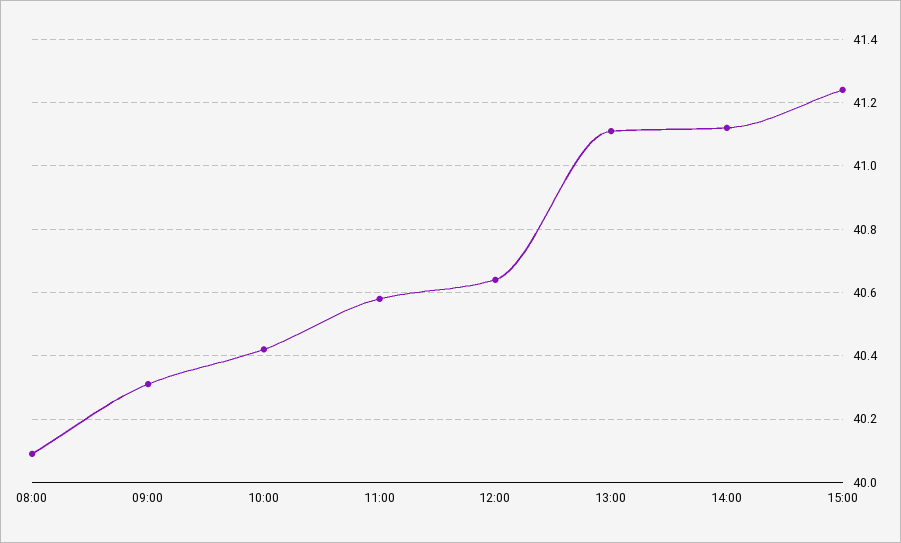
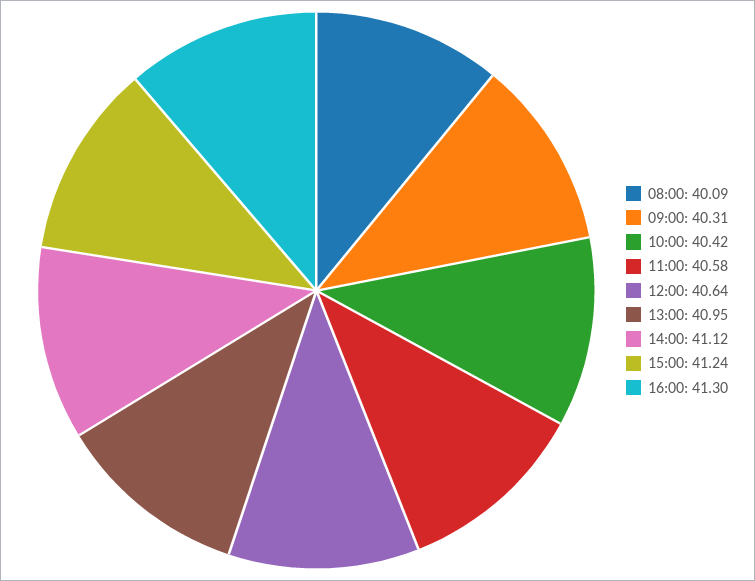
13:00: 41.1 -> 40.95
16:00: none -> 41.3

